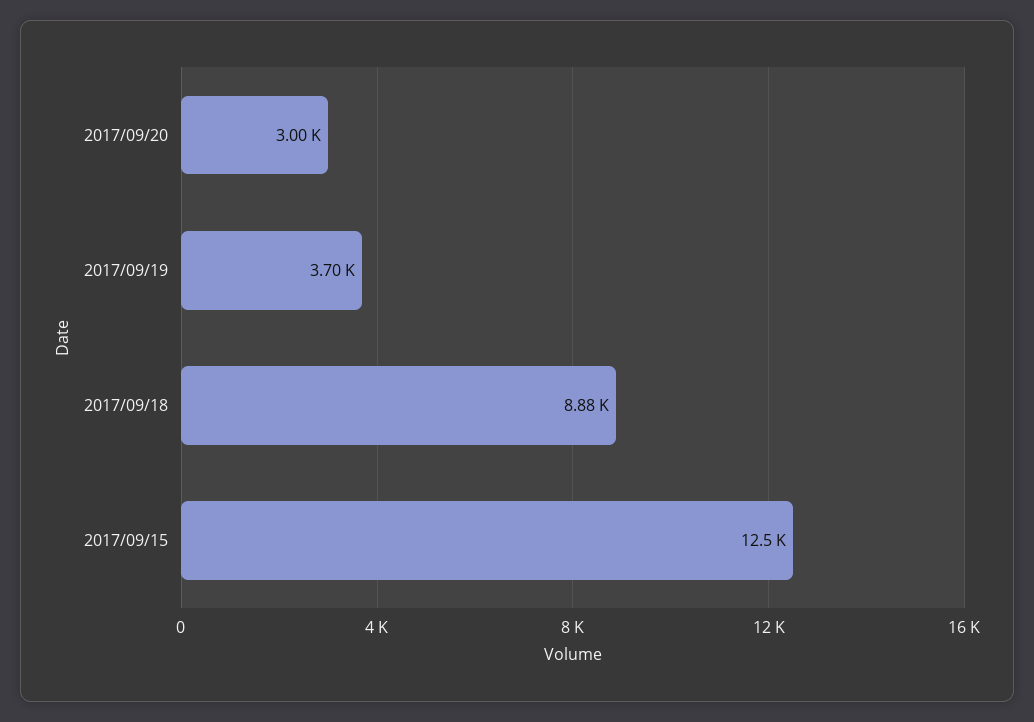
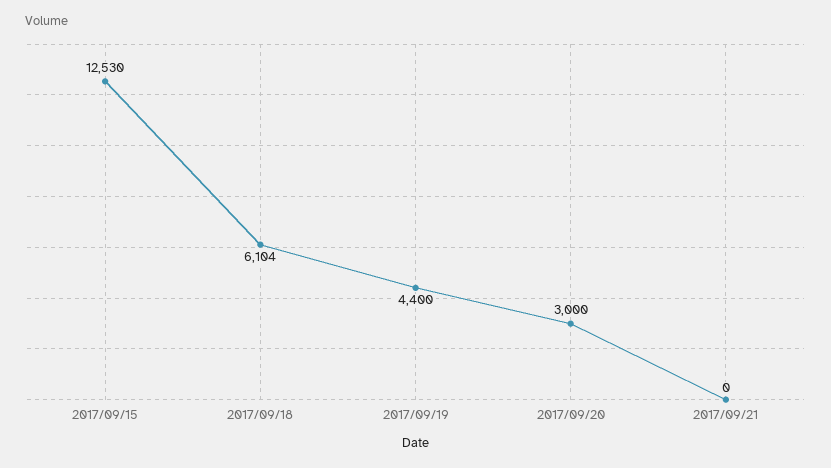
2017/09/19: 3700 -> 4400
2017/09/18: 8880 -> 6104
2017/09/21: none -> 0

